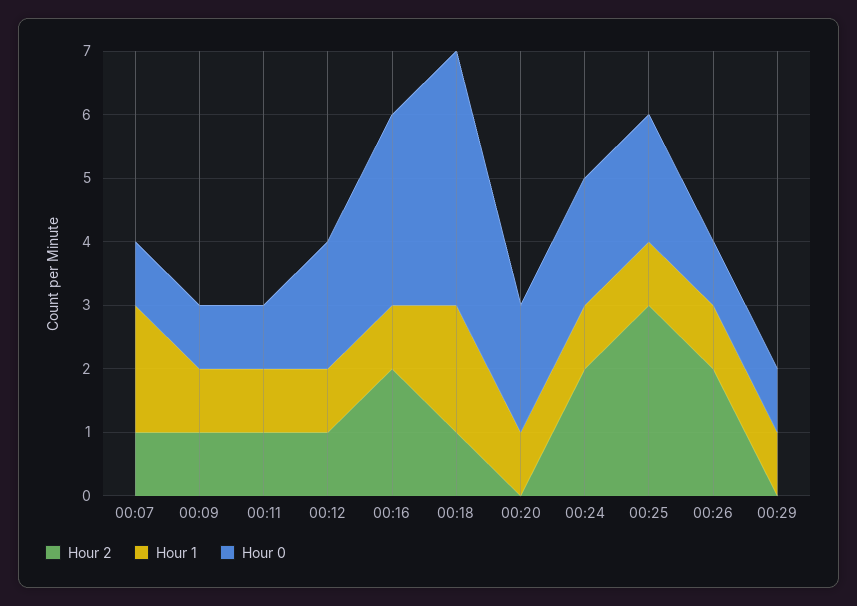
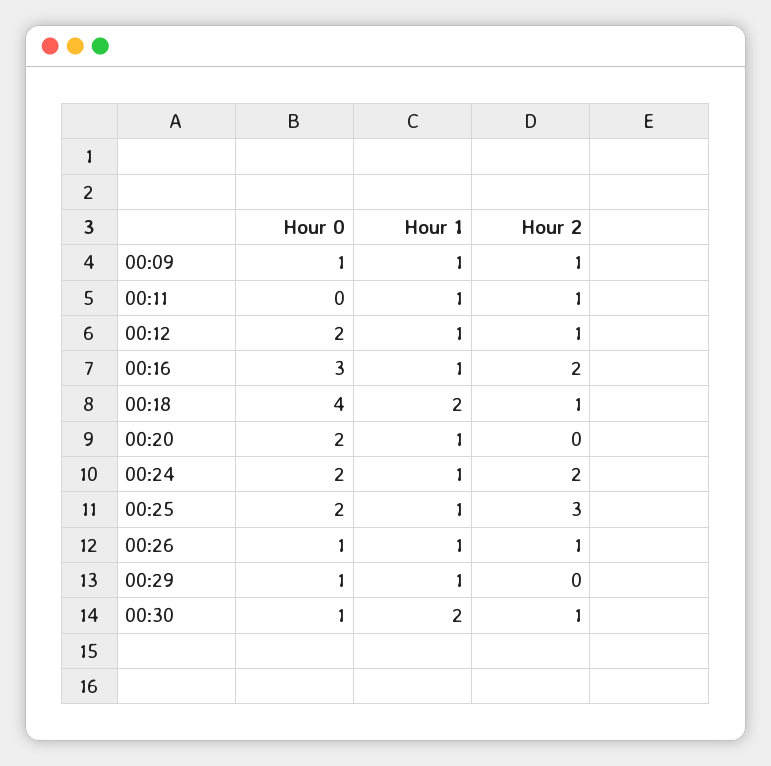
Hour 2, 00:07: 1 -> none
Hour 1, 00:07: 2 -> none
Hour 0, 00:07: 1 -> none
Hour 0, 00:11: 1 -> 0
Hour 2, 00:26: 2 -> 1
Hour 0, 00:30: none -> 1
Hour 1, 00:30: none -> 2
Hour 2, 00:30: none -> 1

